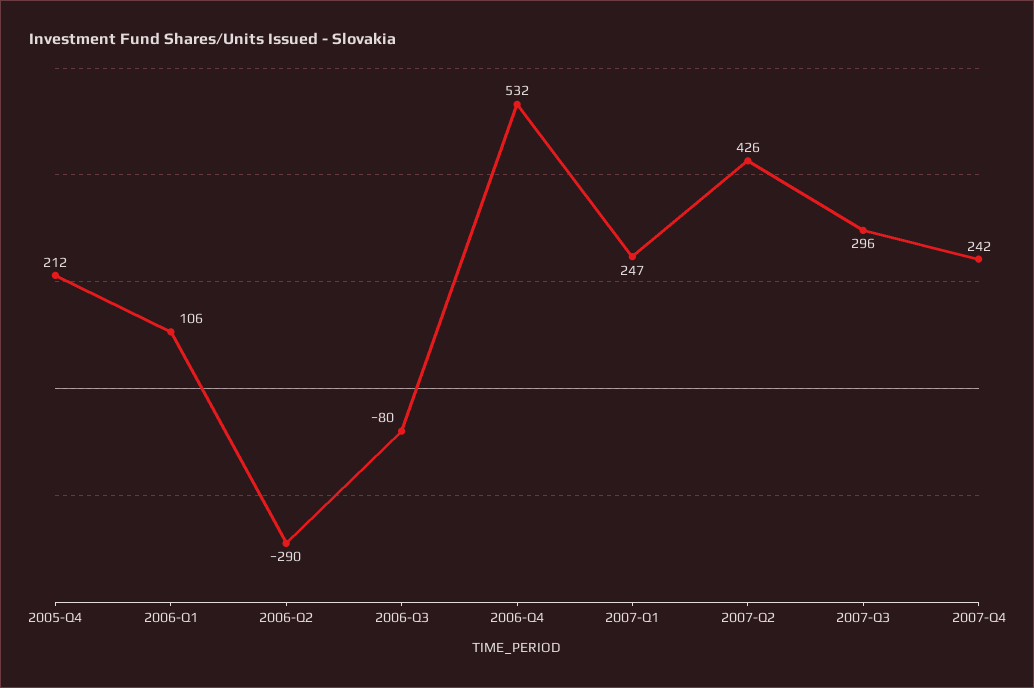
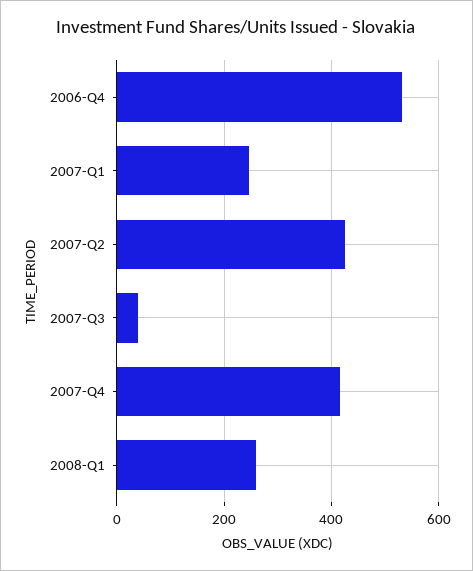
2005-Q4: 212 -> none
2006-Q1: 106 -> none
2006-Q2: -290 -> none
2006-Q3: -80 -> none
2007-Q3: 296 -> 40
2007-Q4: 242 -> 420
2008-Q1: none -> 260

